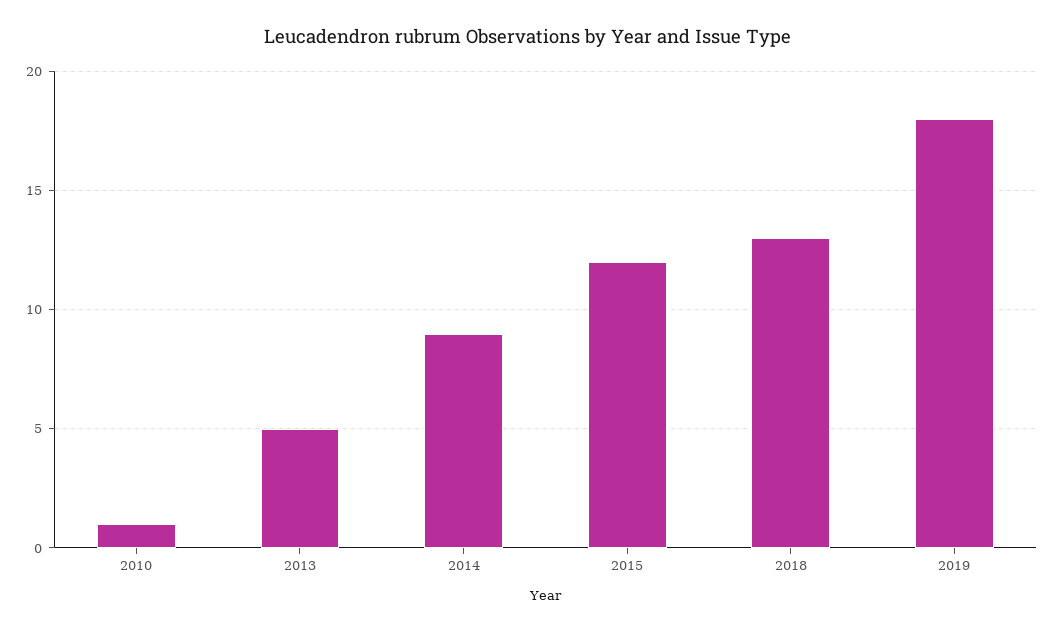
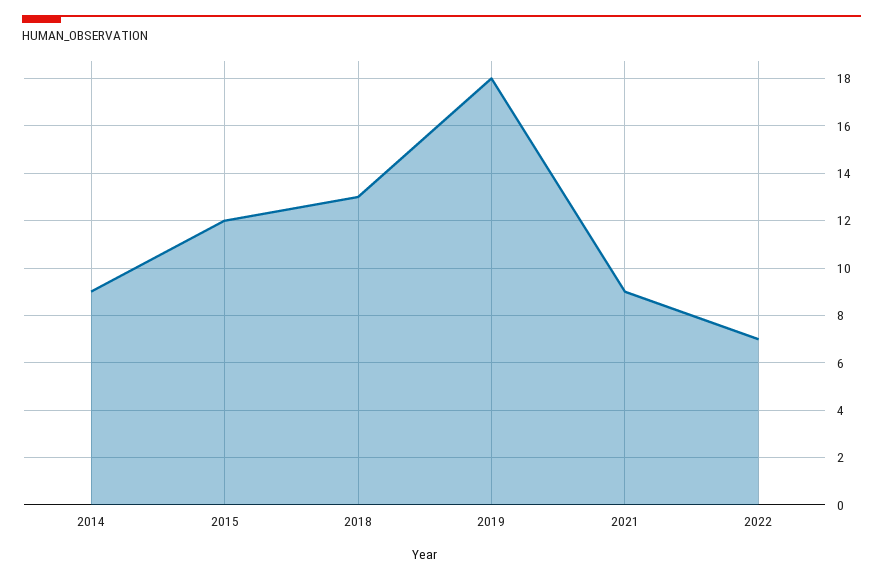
2010: 1 -> none
2013: 5 -> none
2021: none -> 9
2022: none -> 7

